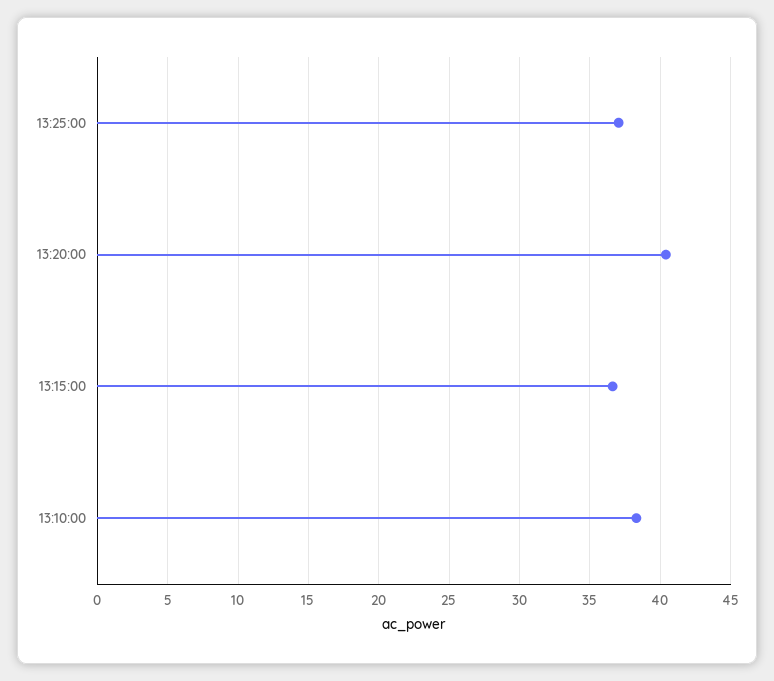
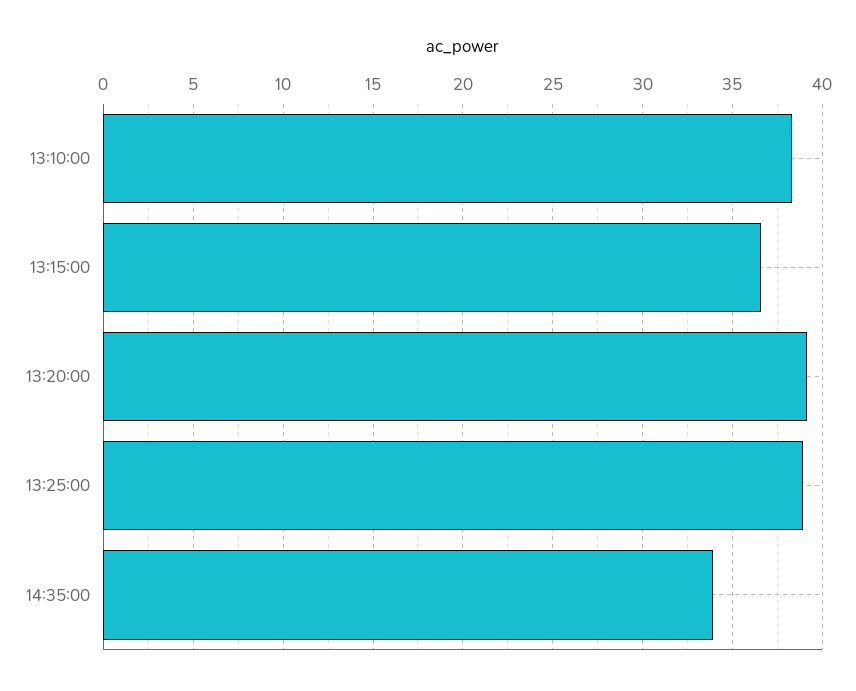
13:25:00: 37 -> 39
13:20:00: 40.5 -> 39
14:35:00: none -> 34

